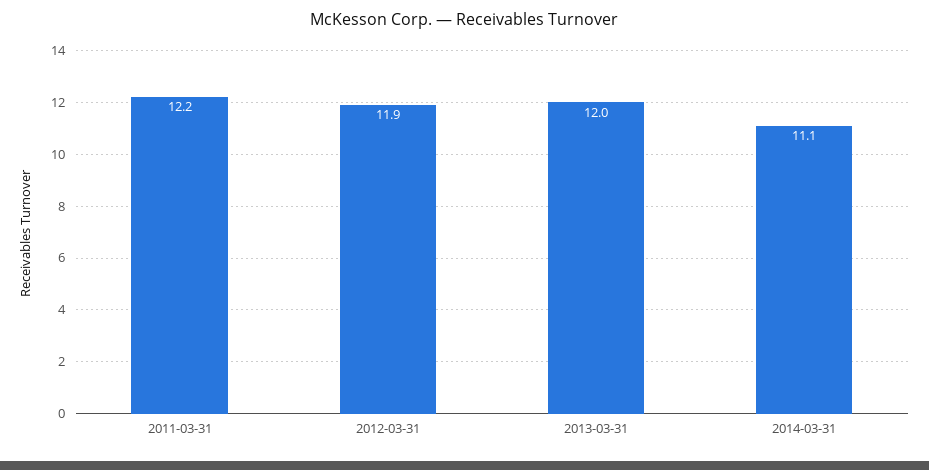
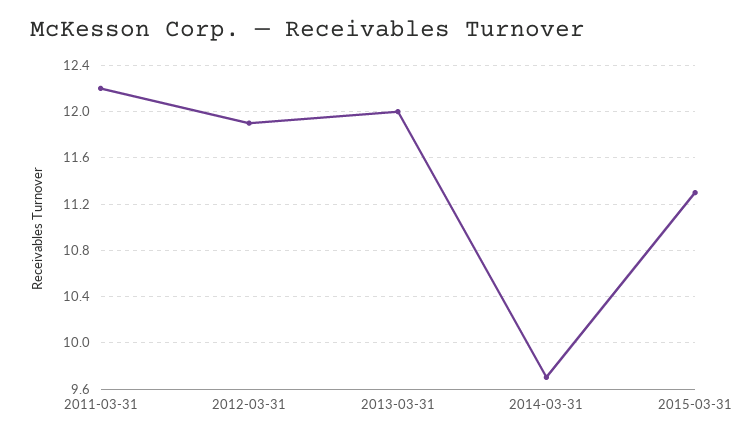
2014-03-31: 11.1 -> 9.7
2015-03-31: none -> 11.3

